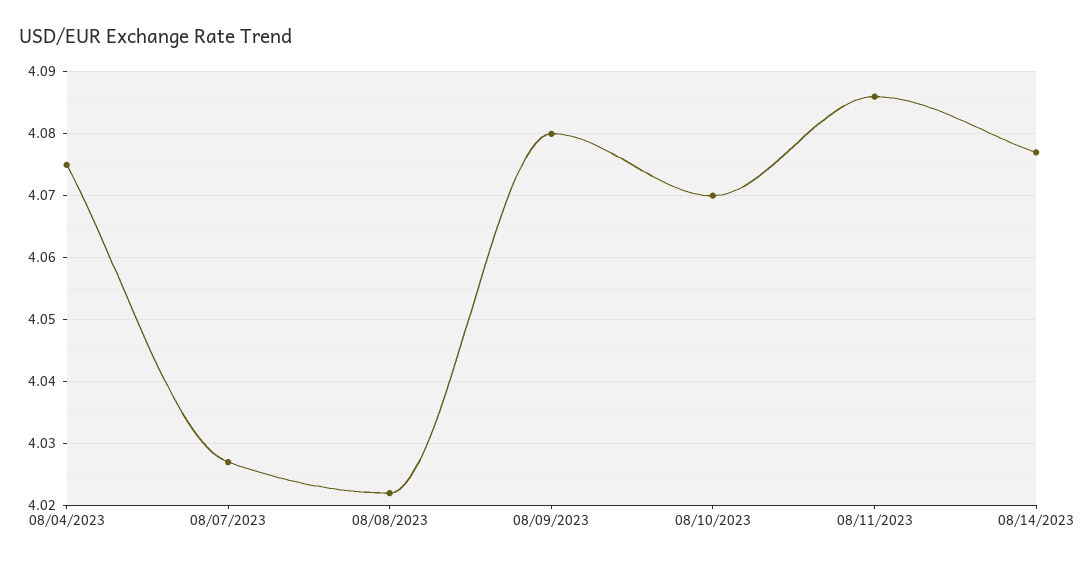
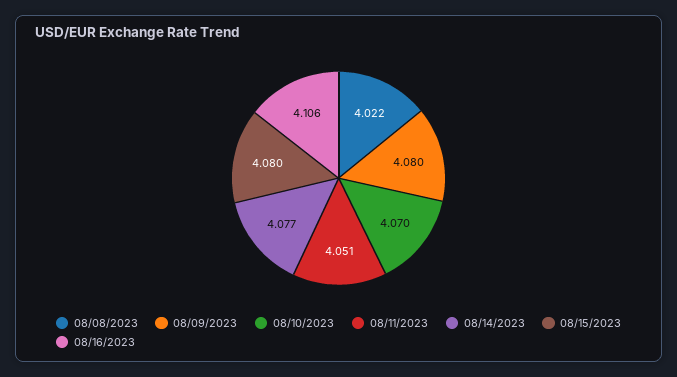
08/04/2023: 4.075 -> none
08/07/2023: 4.027 -> none
08/11/2023: 4.086 -> 4.051
08/15/2023: none -> 4.08
08/16/2023: none -> 4.106

